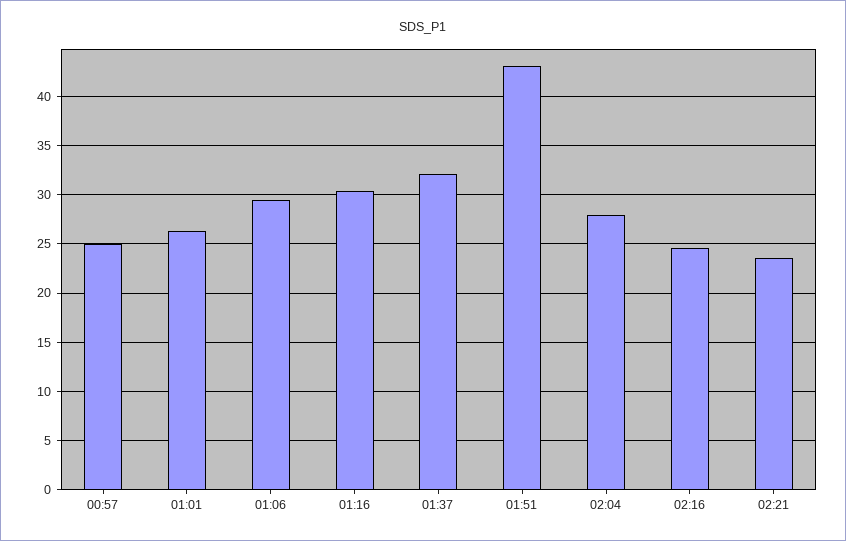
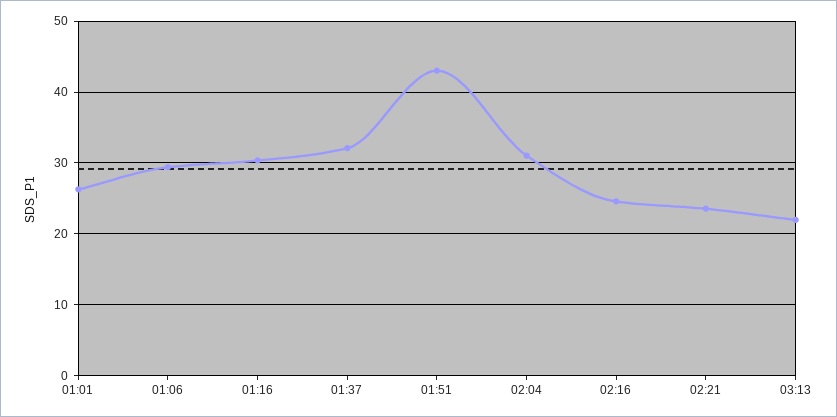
00:57: 25 -> none
02:04: 28 -> 31
03:13: none -> 22

